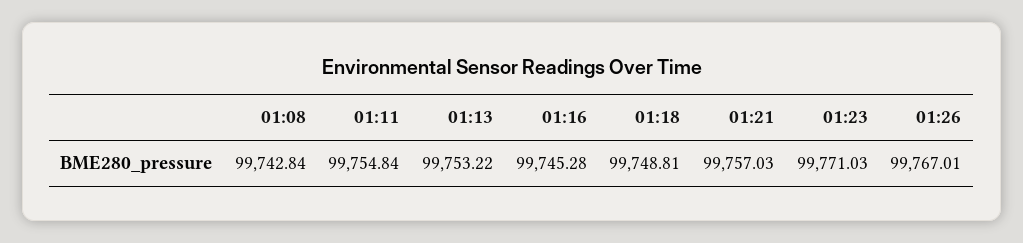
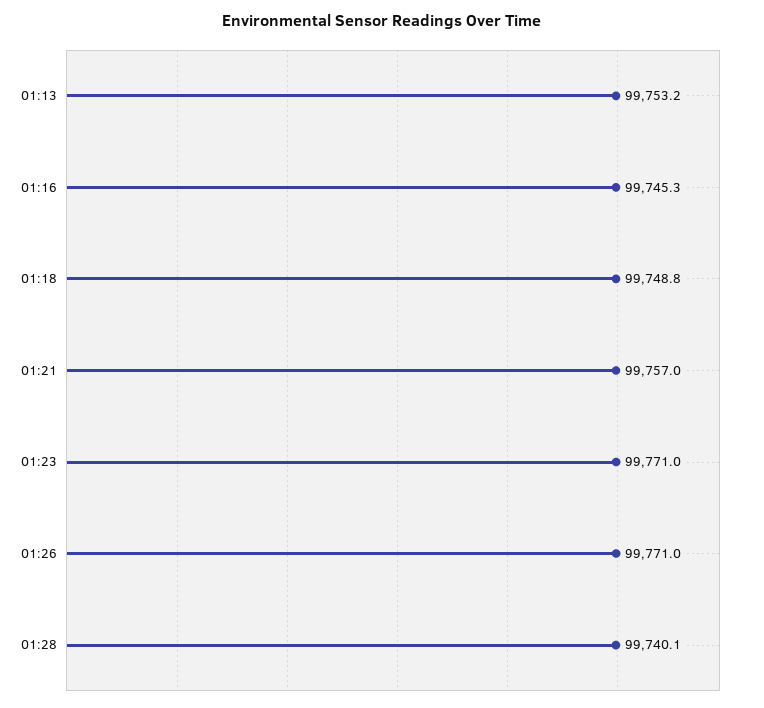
01:08: 99742.84 -> none
01:11: 99754.84 -> none
01:26: 99767.01 -> 99771
01:28: none -> 99740.1

